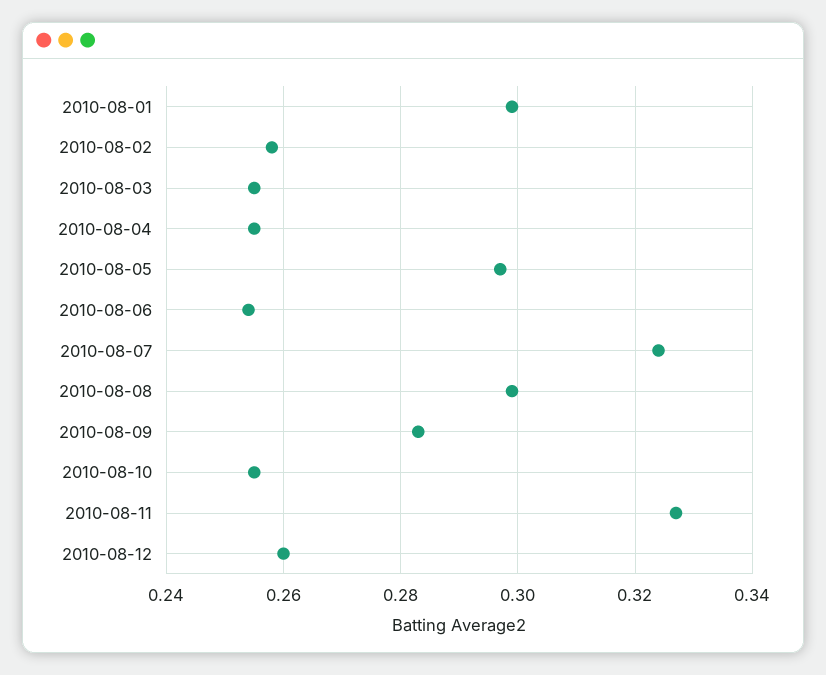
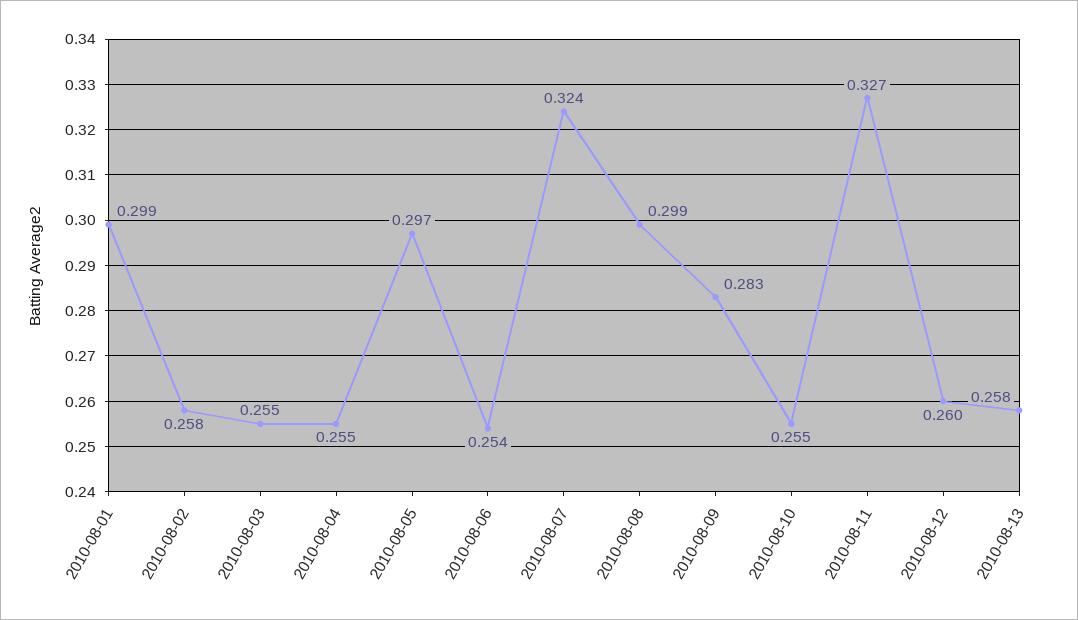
2010-08-13: none -> 0.258

